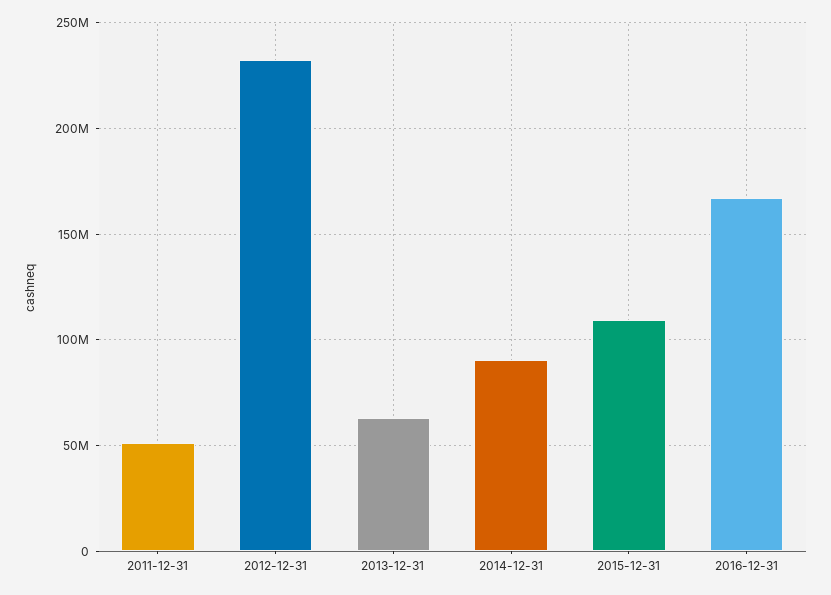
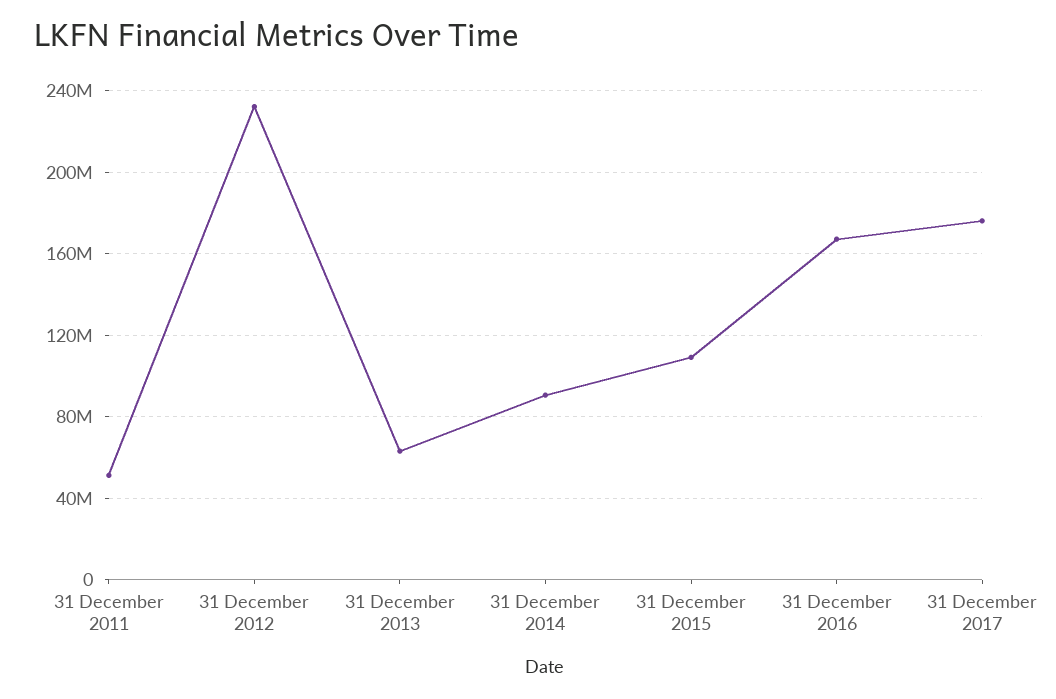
31 December 2017: none -> 175000000

